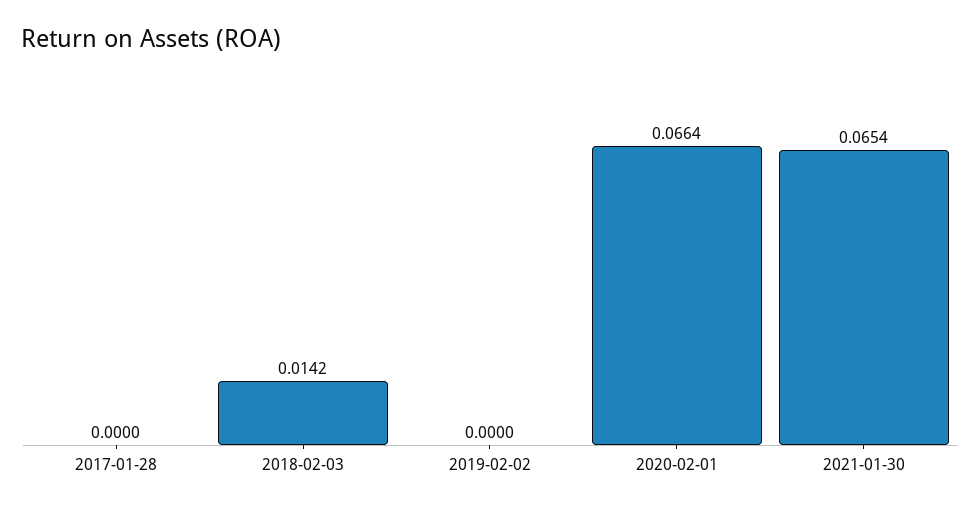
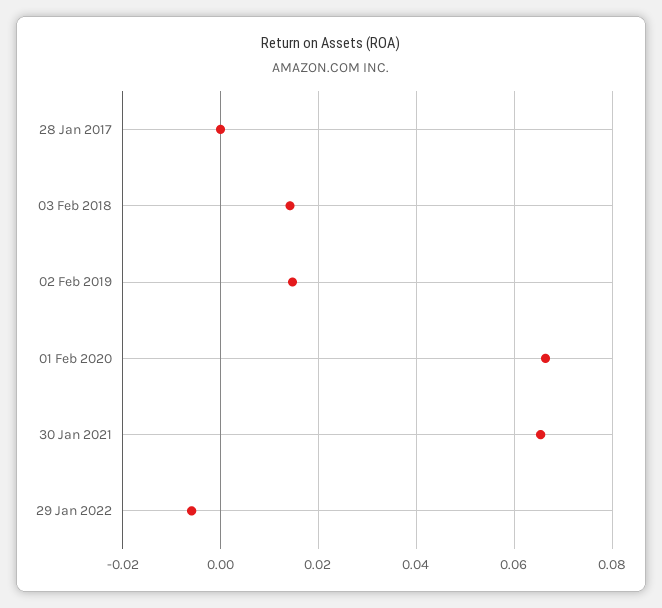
2019-02-02: 0 -> 0.014
29 Jan 2022: none -> -0.006

